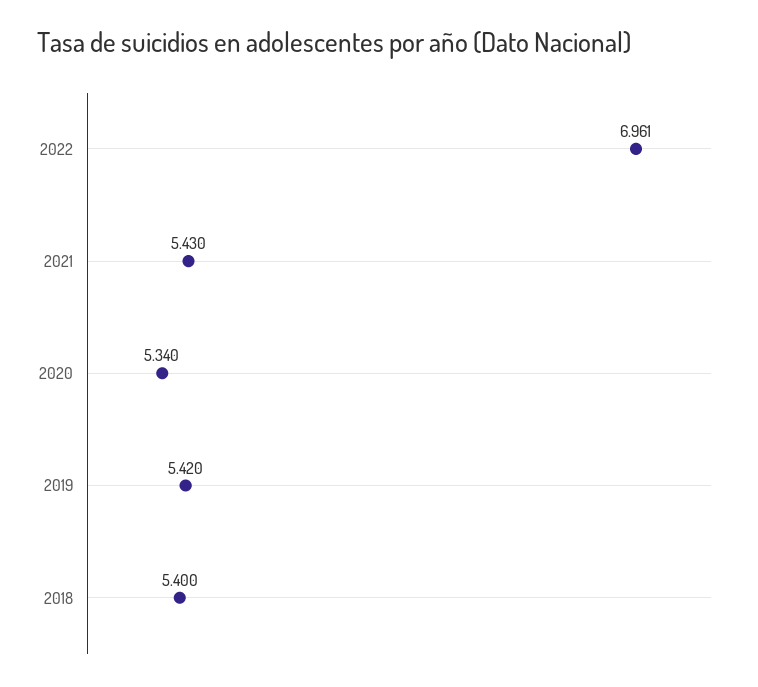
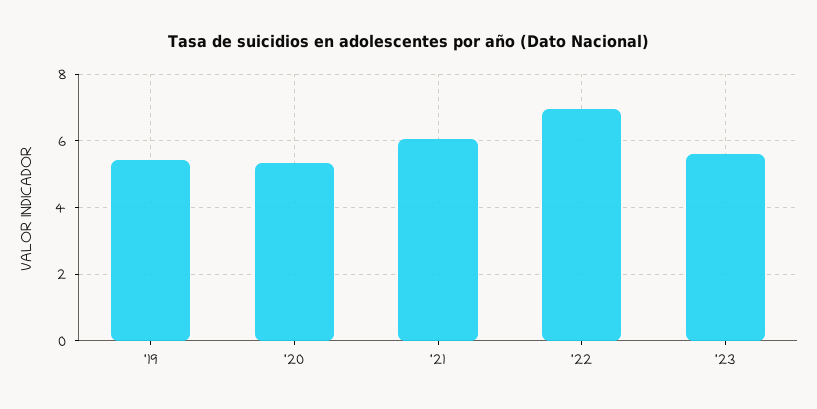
2021: 5.43 -> 6
2018: 5.4 -> none
'23: none -> 5.6

